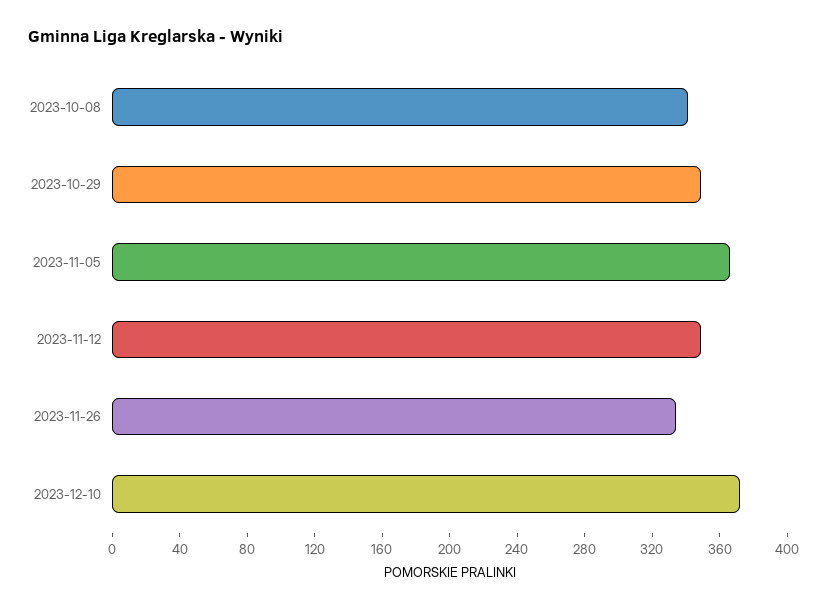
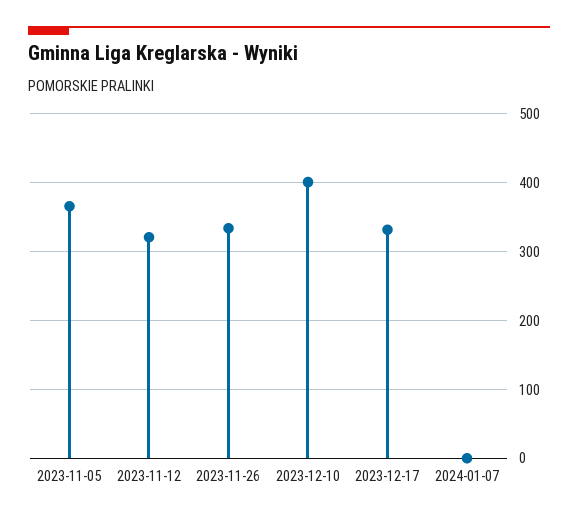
2023-10-08: 340 -> none
2023-10-29: 350 -> none
2023-11-12: 350 -> 320
2023-12-10: 370 -> 400
2023-12-17: none -> 330
2024-01-07: none -> 0

